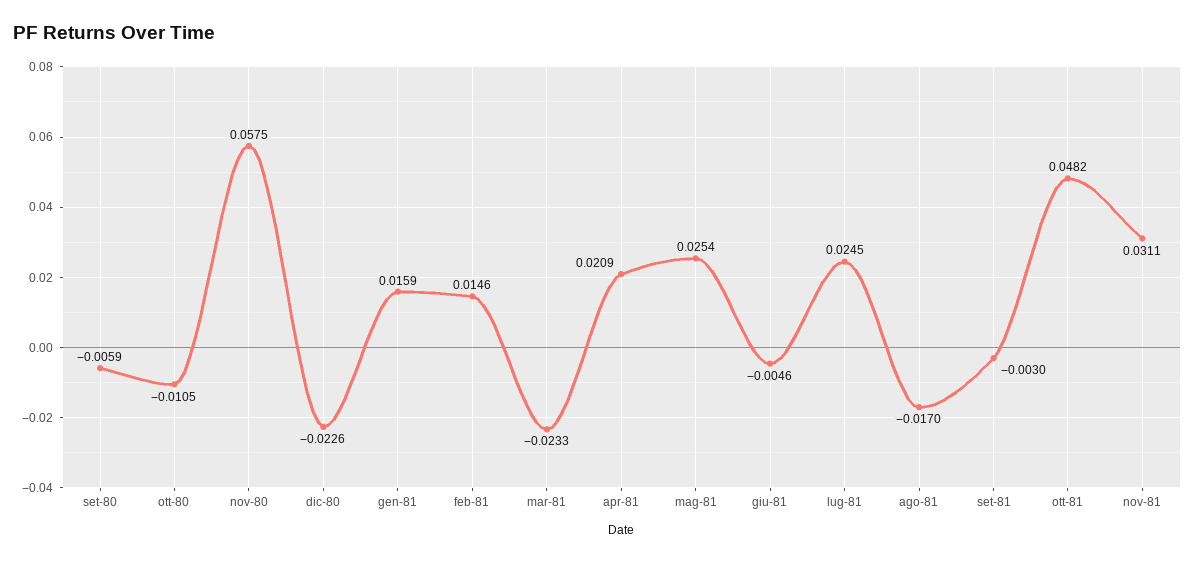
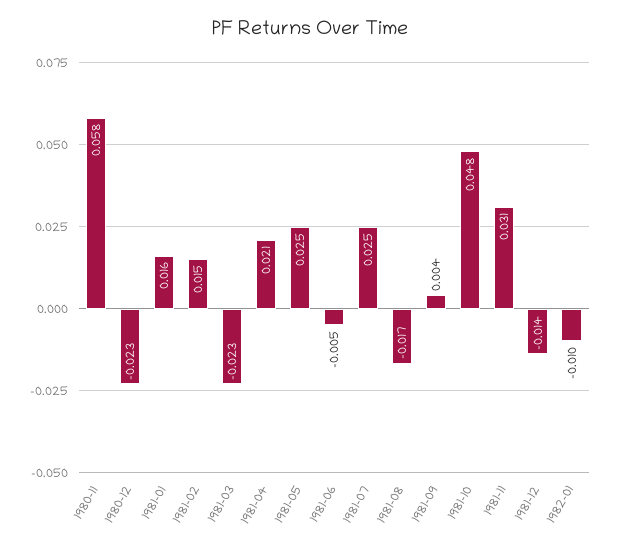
set-80: -0.0059 -> none
ott-80: -0.0105 -> none
set-81: -0.003 -> 0.004
1981-12: none -> -0.014
1982-01: none -> -0.01

